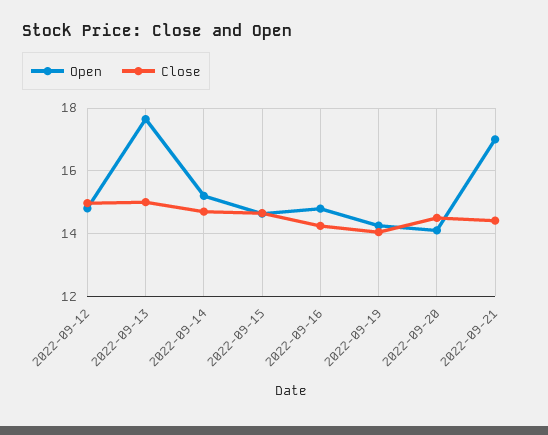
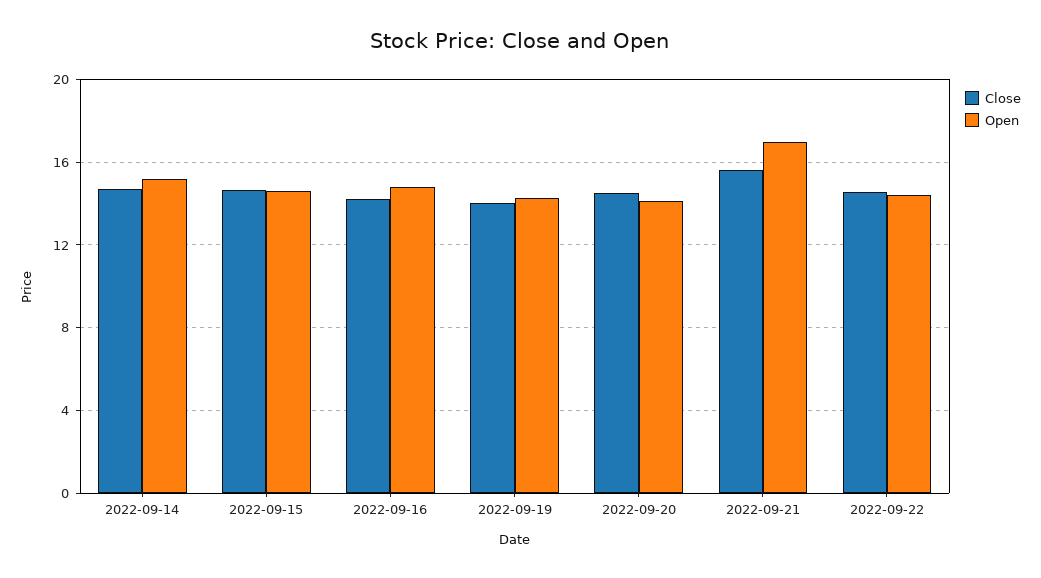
Open, 2022-09-12: 14.8 -> none
Close, 2022-09-12: 15 -> none
Open, 2022-09-13: 17.6 -> none
Close, 2022-09-13: 15 -> none
Close, 2022-09-21: 14.4 -> 15.5
Close, 2022-09-22: none -> 14.5
Open, 2022-09-22: none -> 14.5

